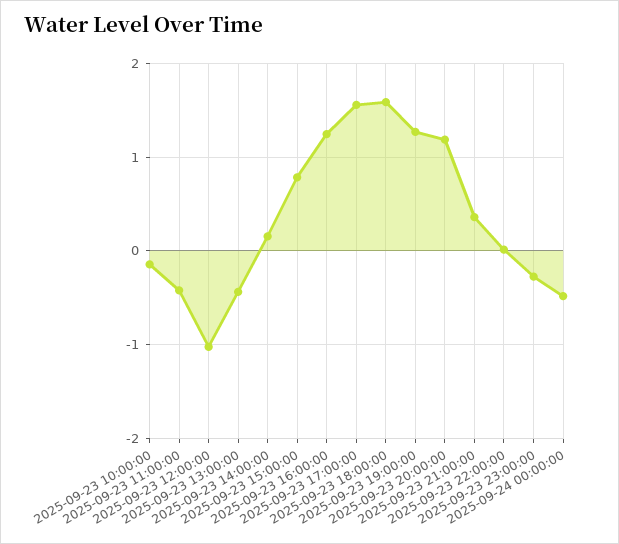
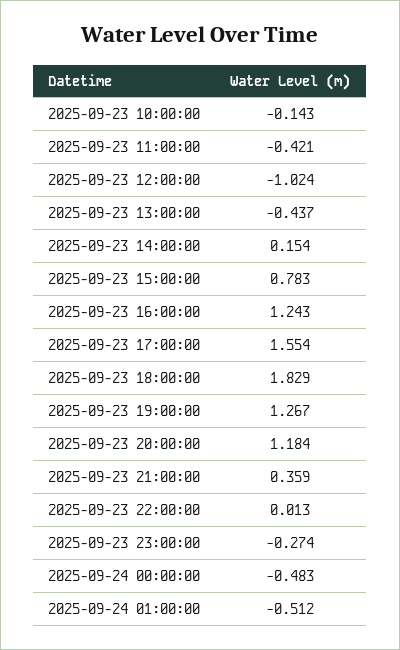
2025-09-23 18:00:00: 1.6 -> 1.829
2025-09-24 01:00:00: none -> -0.512

